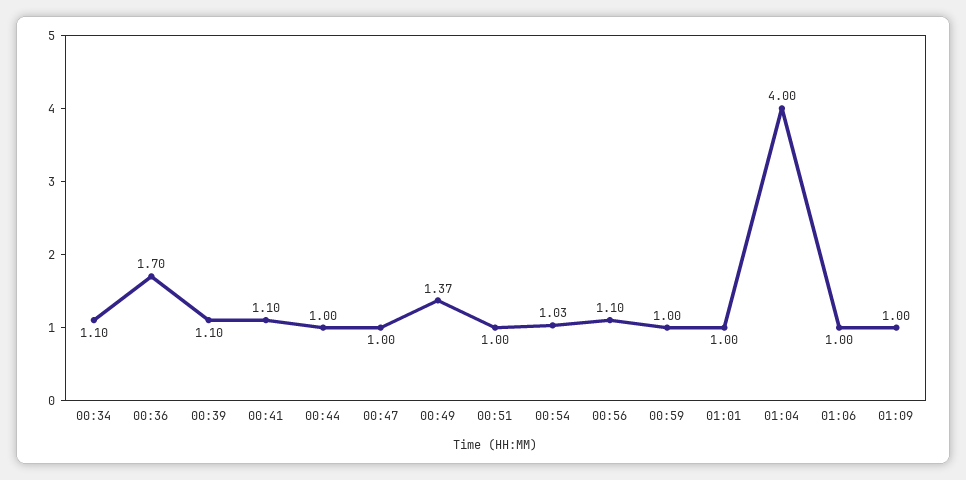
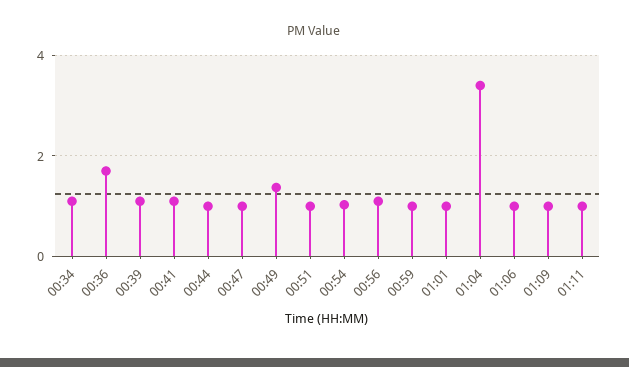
01:04: 4 -> 3.4
01:11: none -> 1

